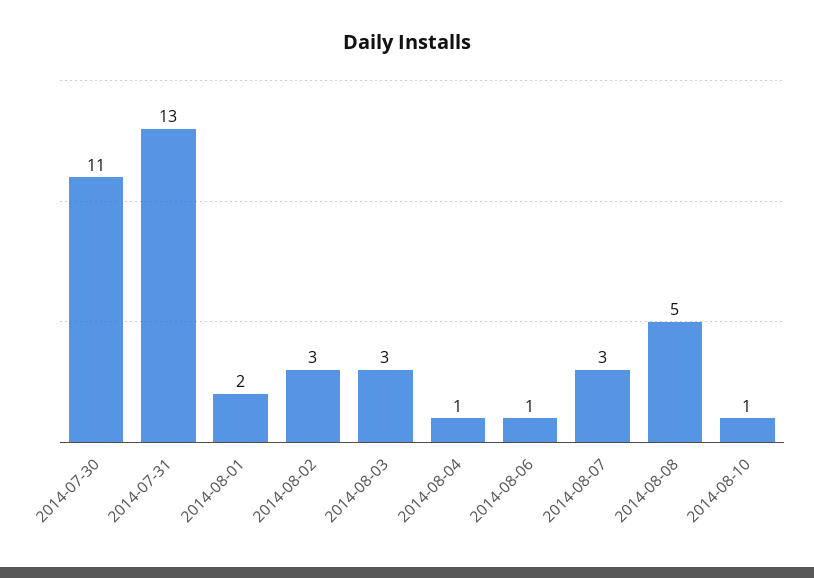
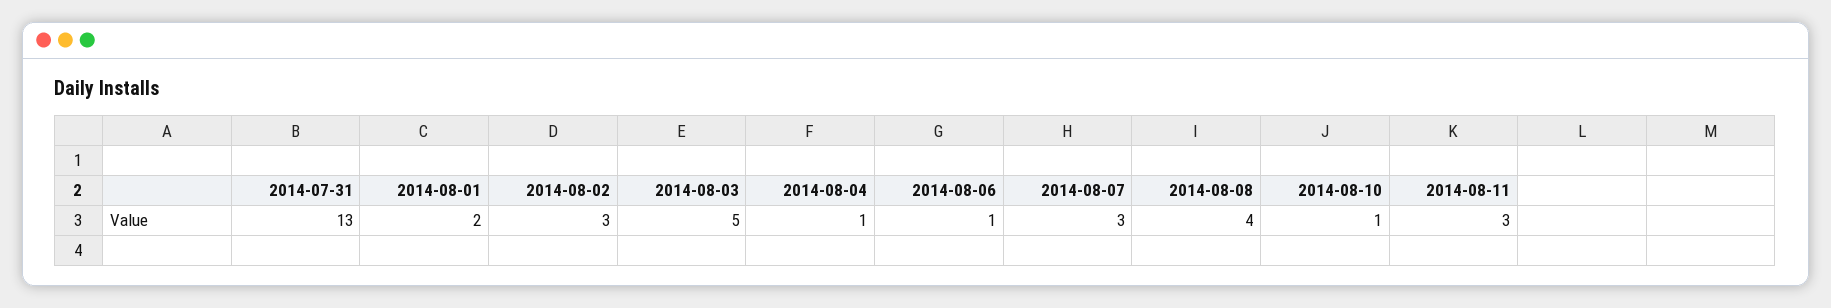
2014-07-30: 11 -> none
2014-08-03: 3 -> 5
2014-08-08: 5 -> 4
2014-08-11: none -> 3

